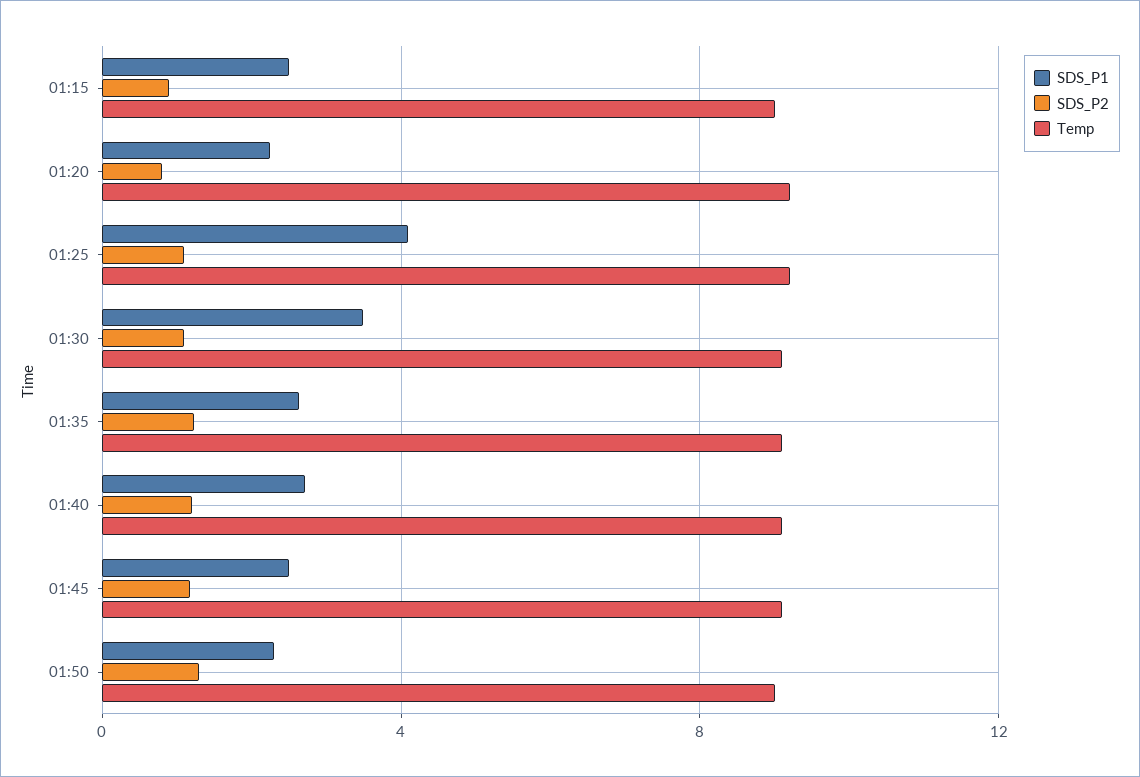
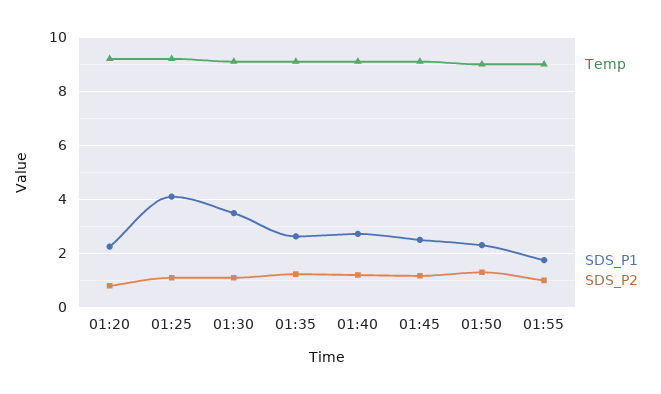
SDS_P1, 01:15: 2.5 -> none
SDS_P2, 01:15: 1 -> none
Temp, 01:15: 9 -> none
Temp, 01:55: none -> 9
SDS_P1, 01:55: none -> 1.75
SDS_P2, 01:55: none -> 1

